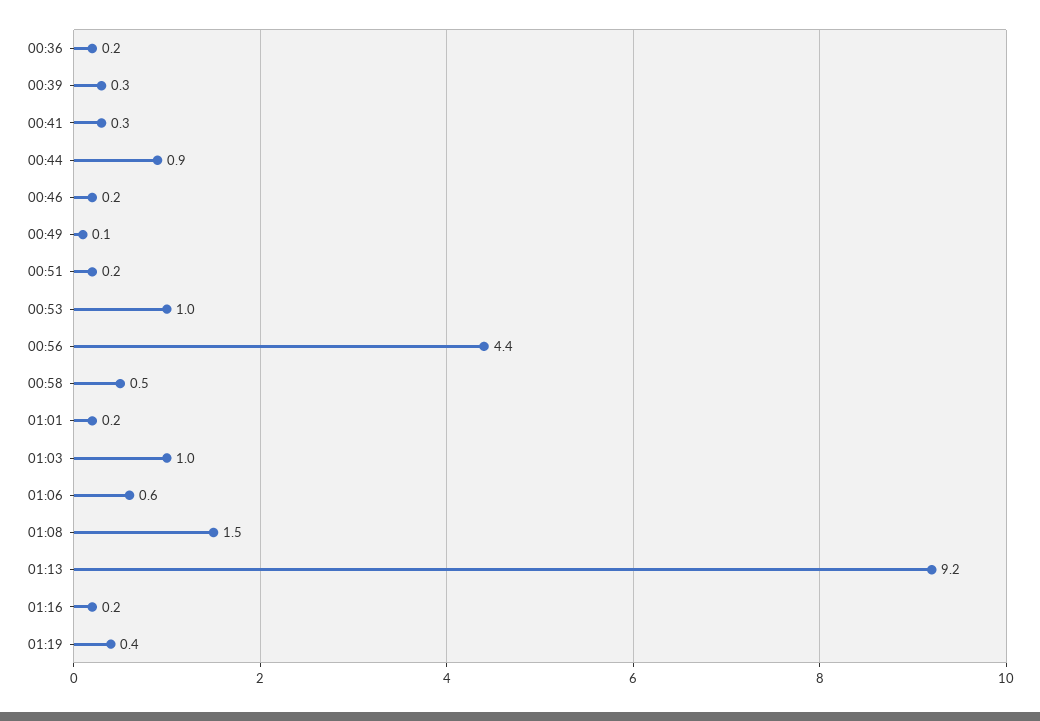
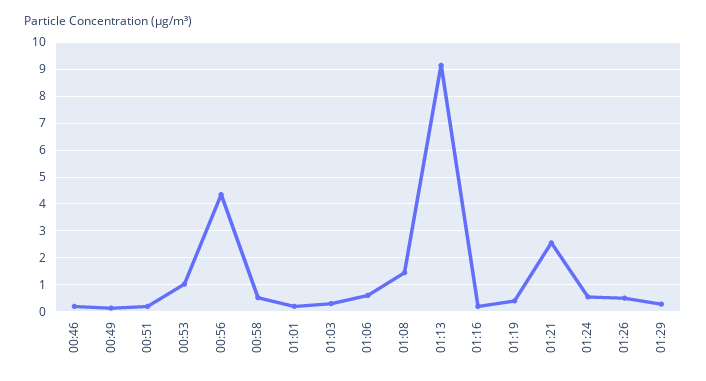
00:36: 0.2 -> none
00:39: 0.3 -> none
00:41: 0.3 -> none
00:44: 0.9 -> none
01:03: 1 -> 0.25
01:21: none -> 2.5
01:24: none -> 0.5
01:26: none -> 0.5
01:29: none -> 0.25

